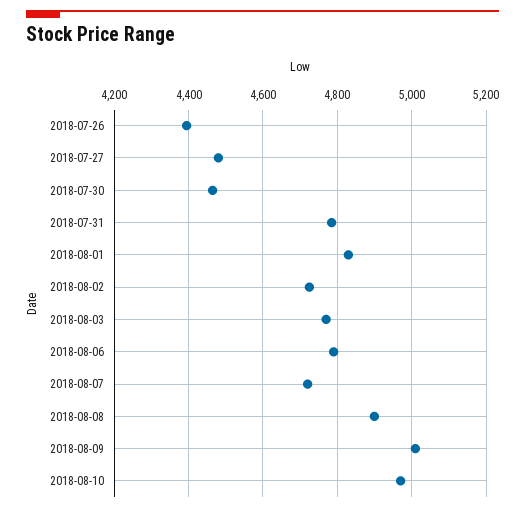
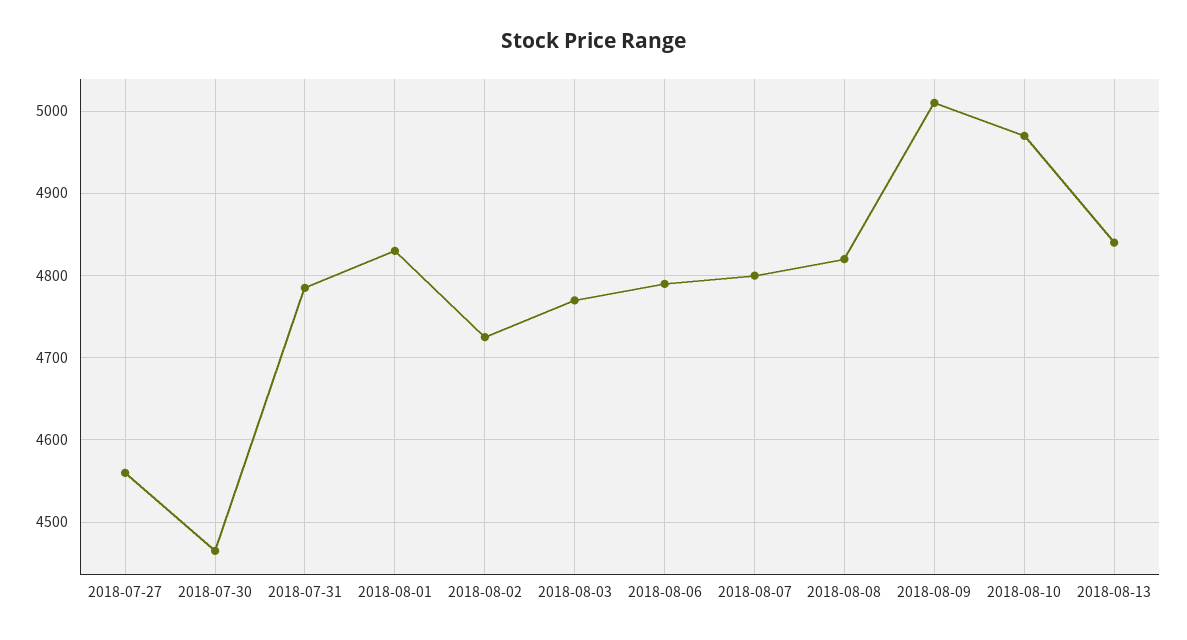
2018-07-26: 4400 -> none
2018-07-27: 4480 -> 4560
2018-08-07: 4720 -> 4800
2018-08-08: 4900 -> 4820
2018-08-13: none -> 4840

